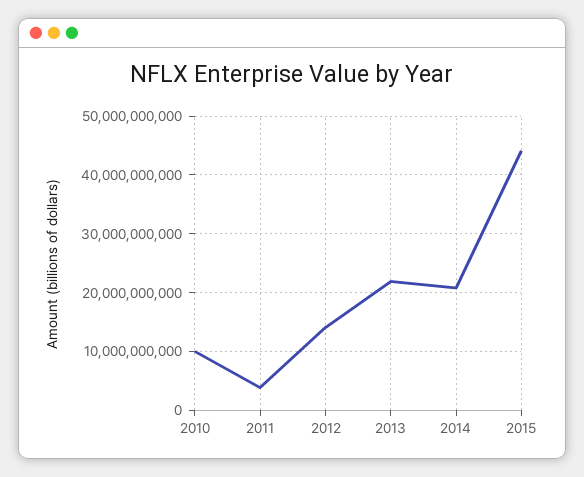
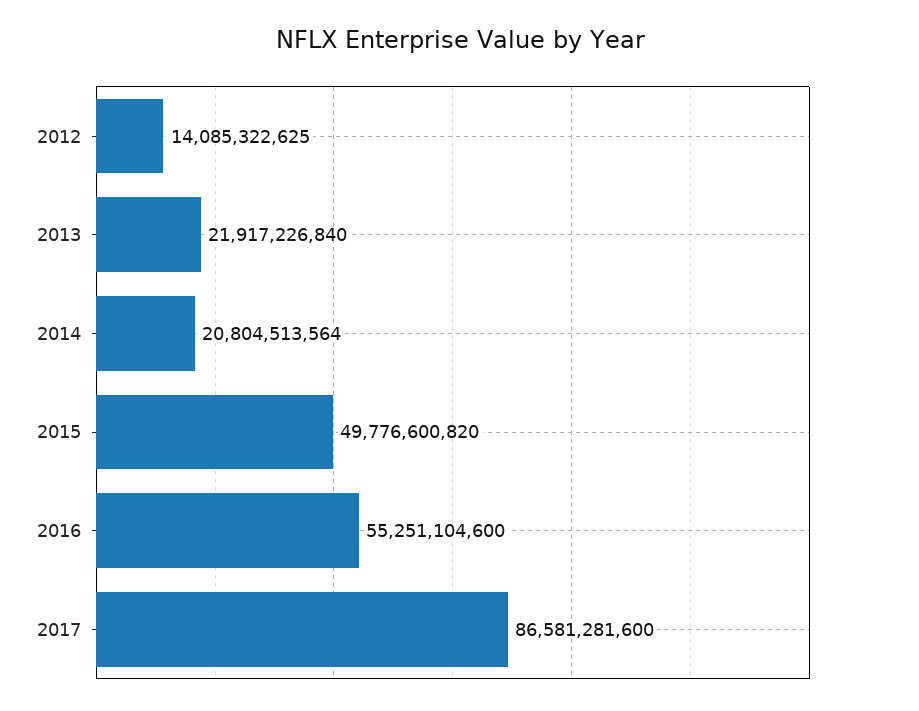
2010: 10000000000 -> none
2011: 4000000000 -> none
2015: 44000000000 -> 49776600820
2016: none -> 55251104600
2017: none -> 86581281600

